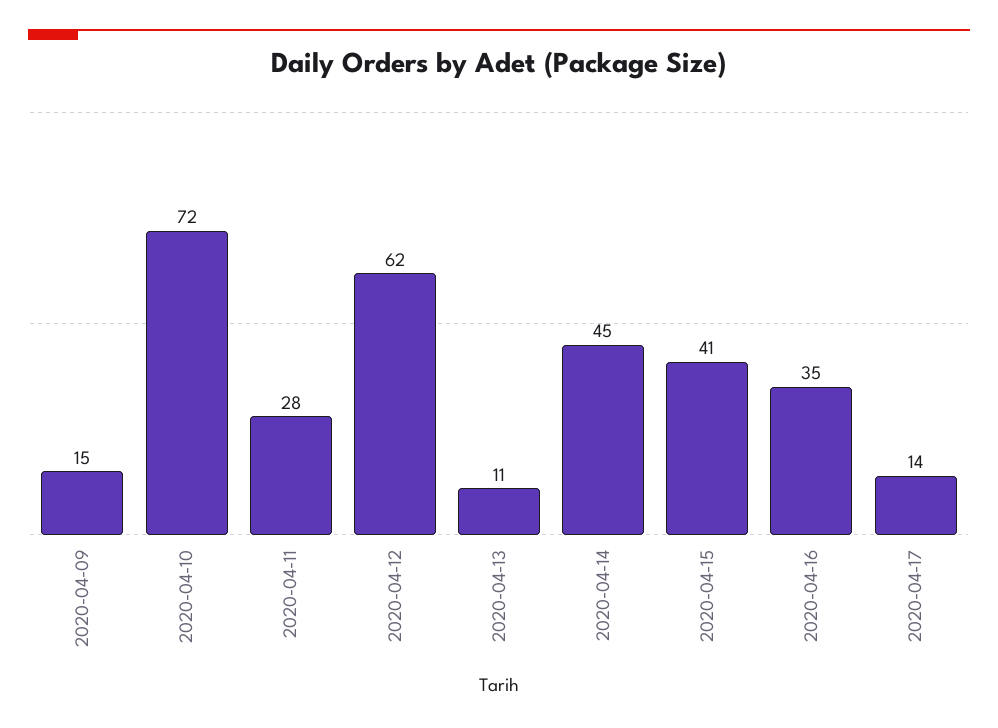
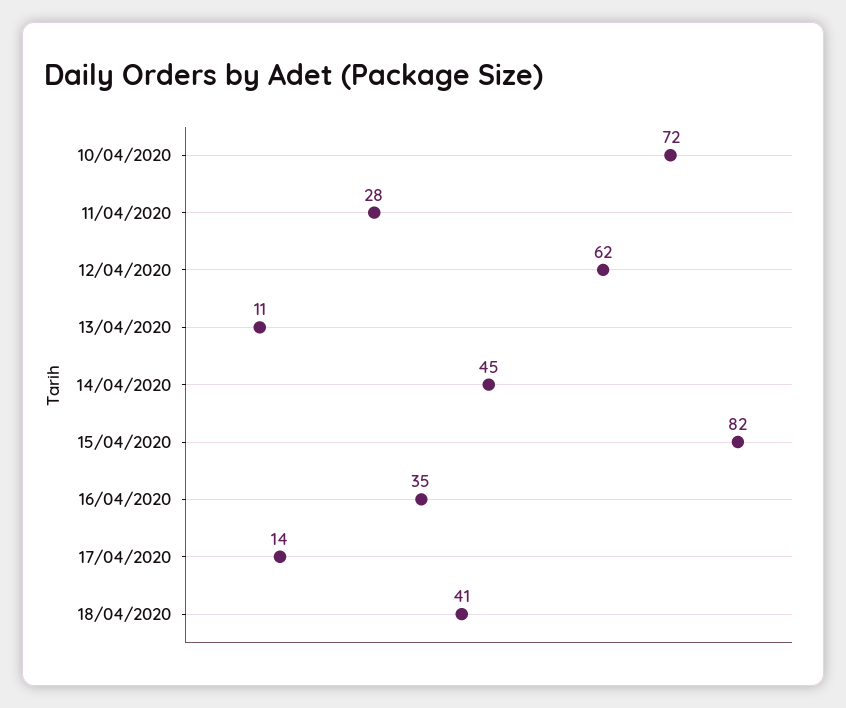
2020-04-09: 15 -> none
2020-04-15: 41 -> 82
18/04/2020: none -> 41

